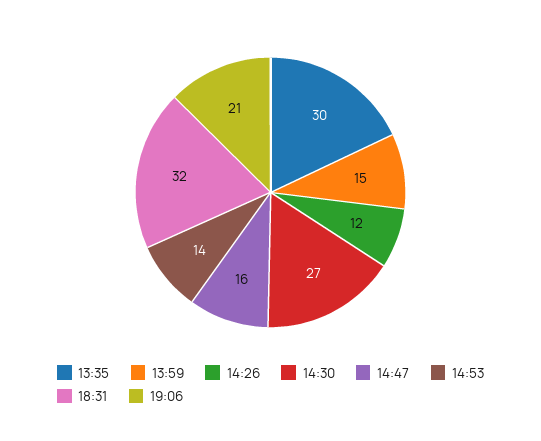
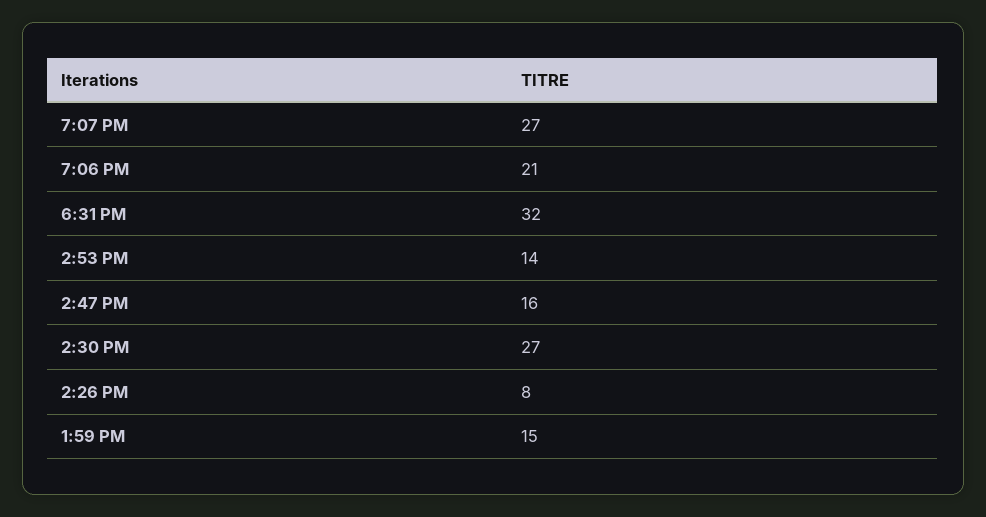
13:35: 30 -> none
14:26: 12 -> 8
7:07 PM: none -> 27

